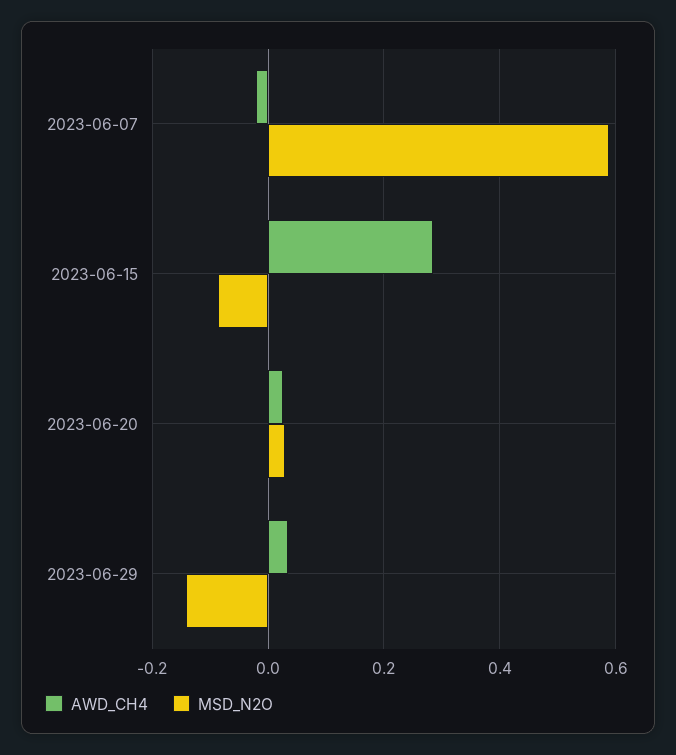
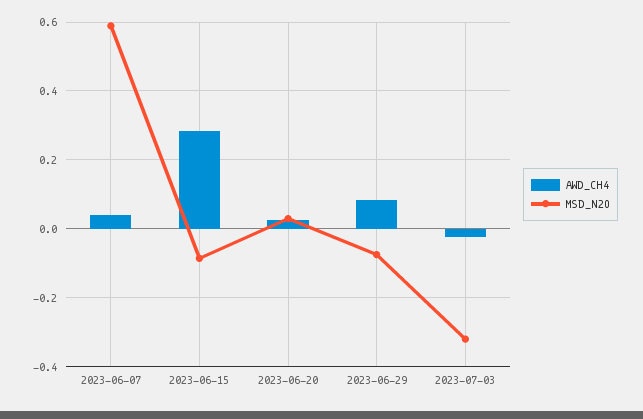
AWD_CH4, 2023-06-07: -0.02 -> 0.04
AWD_CH4, 2023-06-29: 0.04 -> 0.08
MSD_N2O, 2023-06-29: -0.14 -> -0.08
AWD_CH4, 2023-07-03: none -> -0.02
MSD_N2O, 2023-07-03: none -> -0.32

